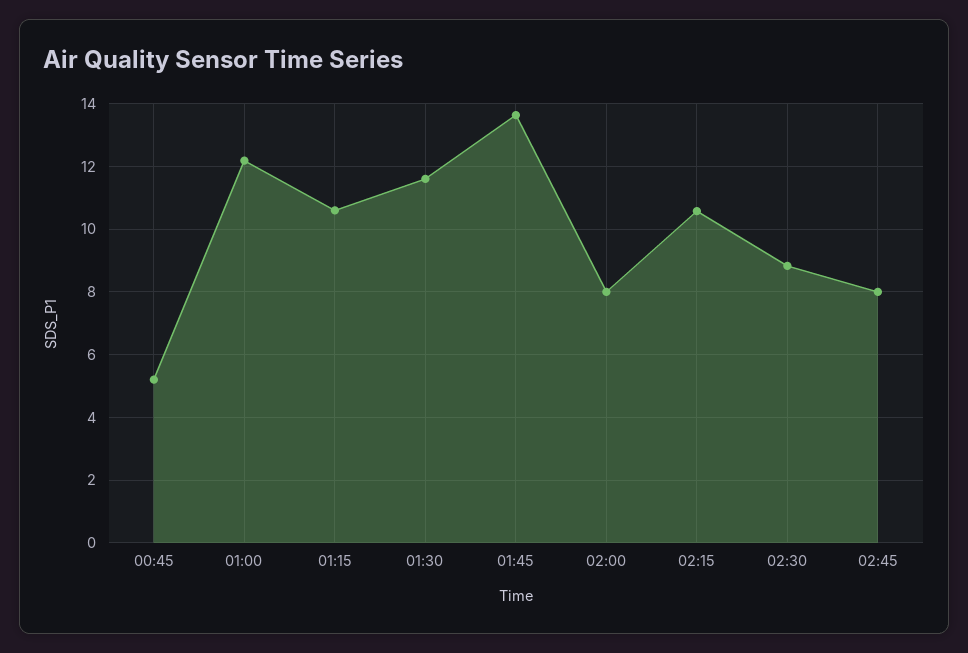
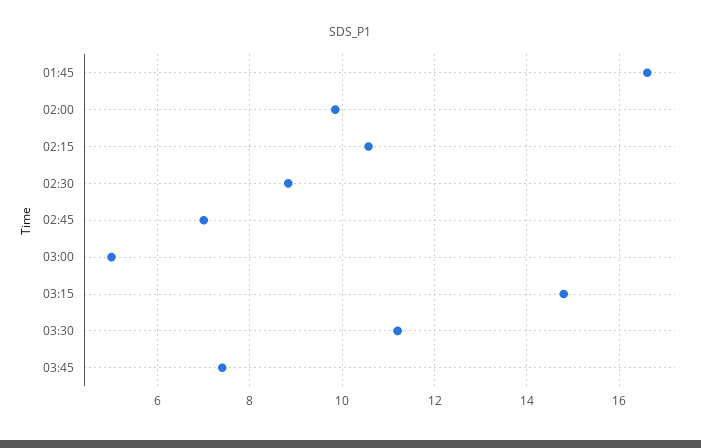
00:45: 5.2 -> none
01:00: 12.2 -> none
01:15: 10.6 -> none
01:30: 11.6 -> none
01:45: 13.6 -> 16.6
02:00: 8 -> 9.8
02:45: 8 -> 7
03:00: none -> 5
03:15: none -> 14.8
03:30: none -> 11.2
03:45: none -> 7.4

